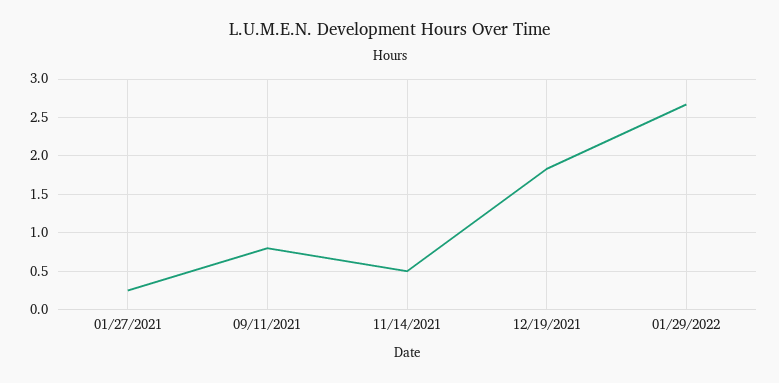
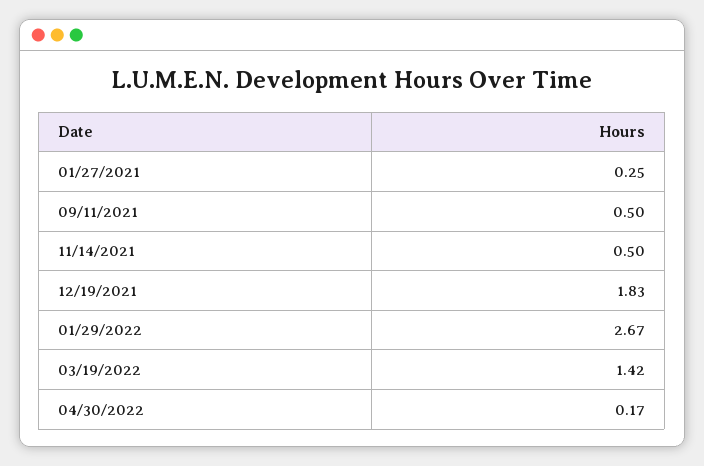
09/11/2021: 0.8 -> 0.5
03/19/2022: none -> 1.42
04/30/2022: none -> 0.17

